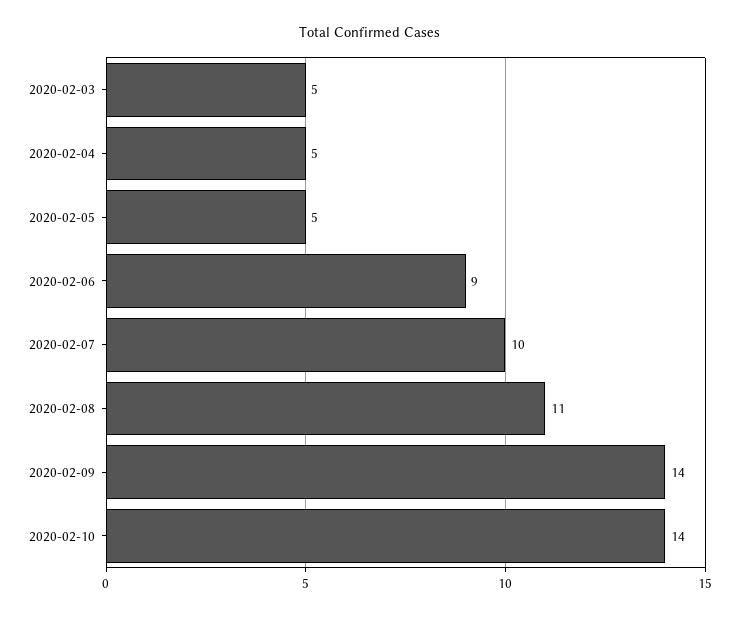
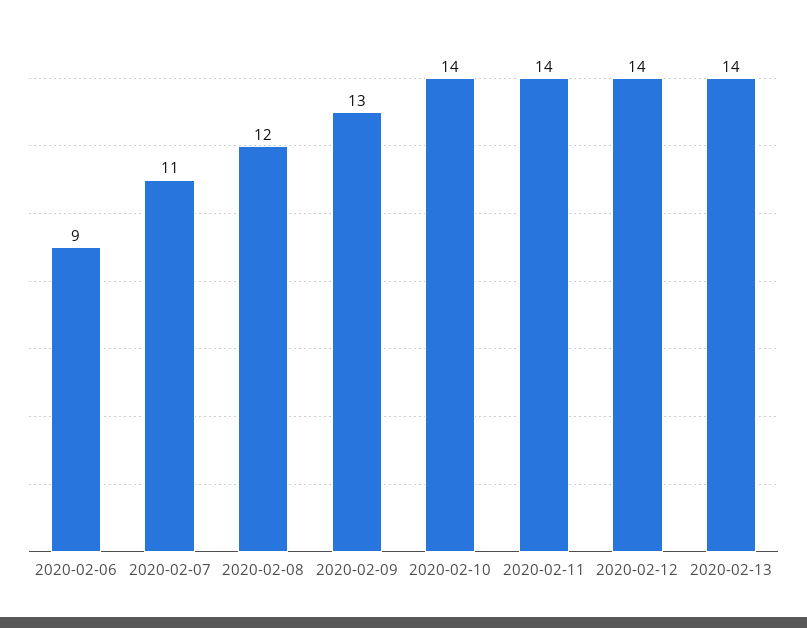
2020-02-03: 5 -> none
2020-02-04: 5 -> none
2020-02-05: 5 -> none
2020-02-07: 10 -> 11
2020-02-08: 11 -> 12
2020-02-09: 14 -> 13
2020-02-11: none -> 14
2020-02-12: none -> 14
2020-02-13: none -> 14

